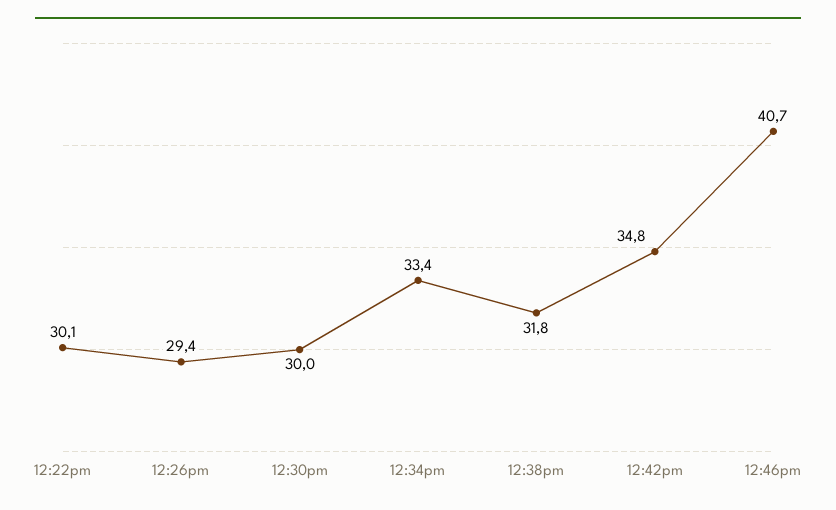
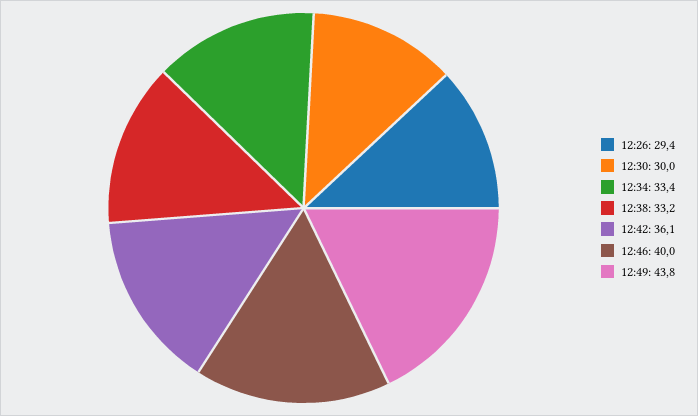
12:22pm: 30.1 -> none
12:38pm: 31.8 -> 33.2
12:42pm: 34.8 -> 36.1
12:46pm: 40.7 -> 40
12:49: none -> 43.8

